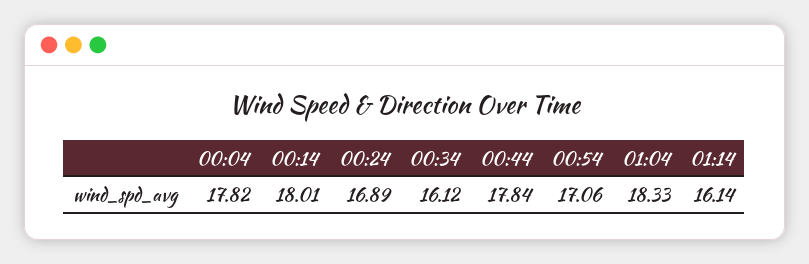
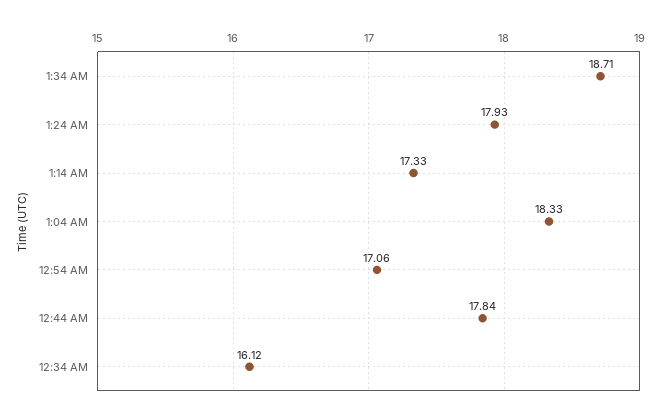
00:04: 17.82 -> none
00:14: 18.01 -> none
00:24: 16.89 -> none
01:14: 16.14 -> 17.33
1:34 AM: none -> 18.71
1:24 AM: none -> 17.93

